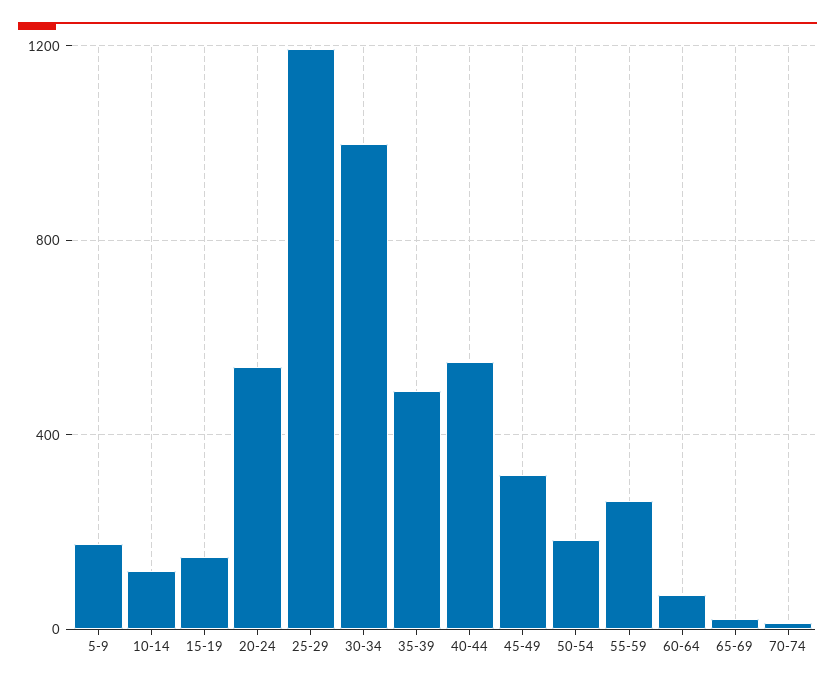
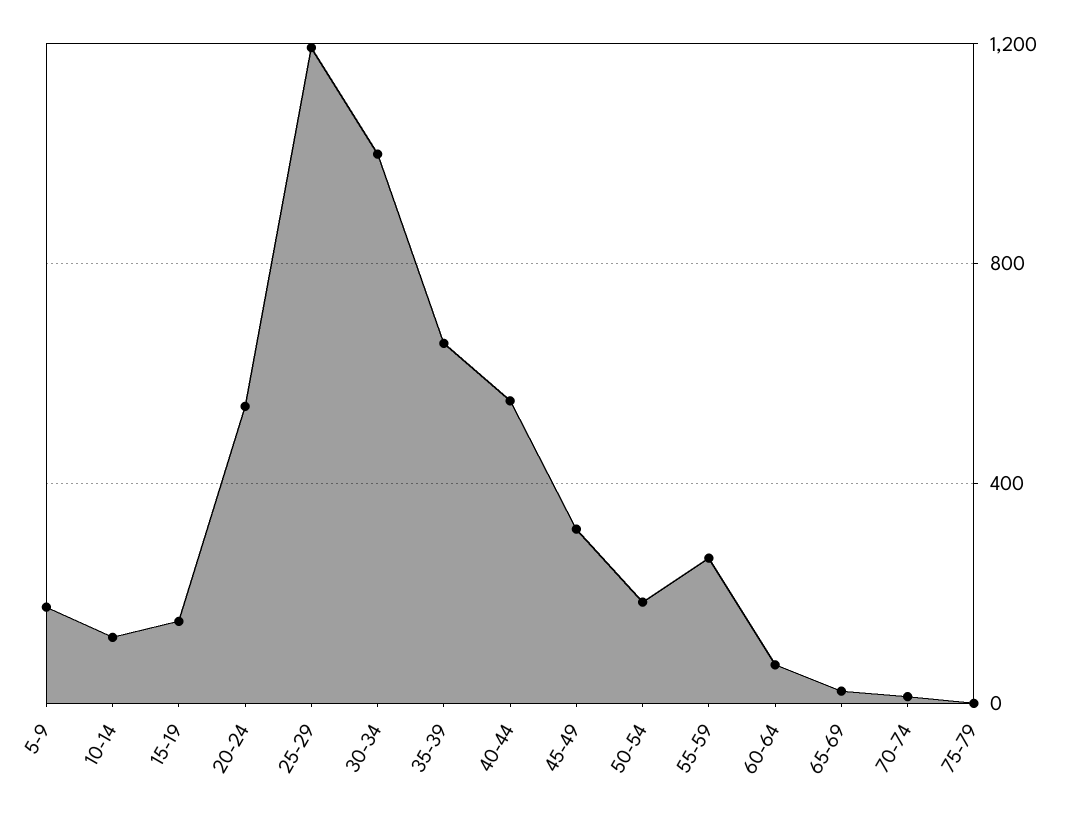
35-39: 500 -> 650
75-79: none -> 0

